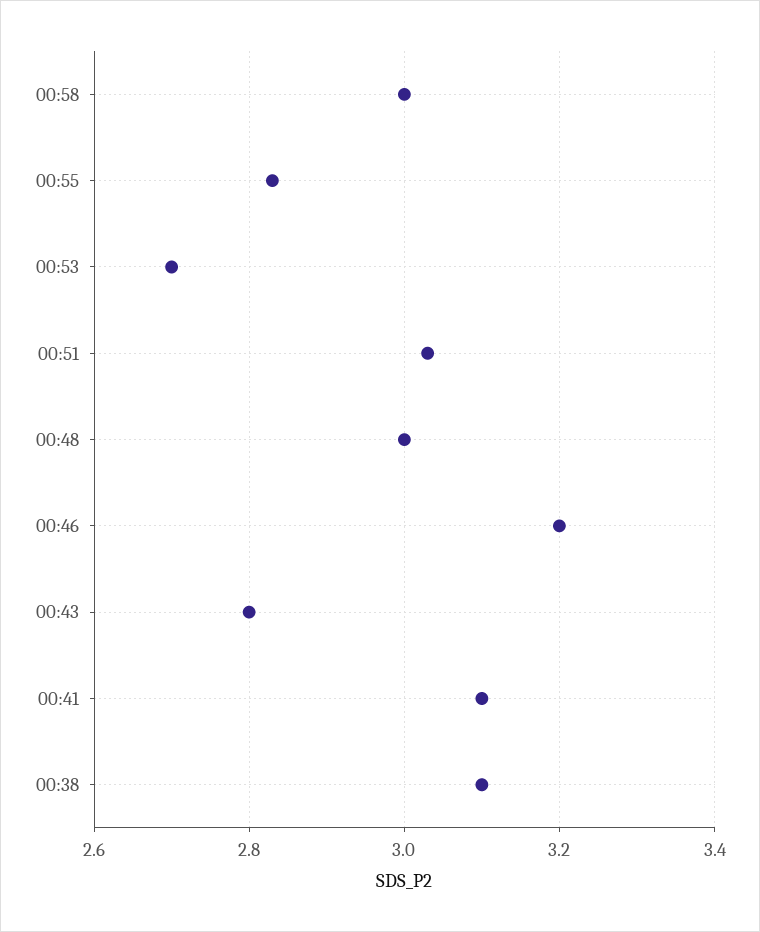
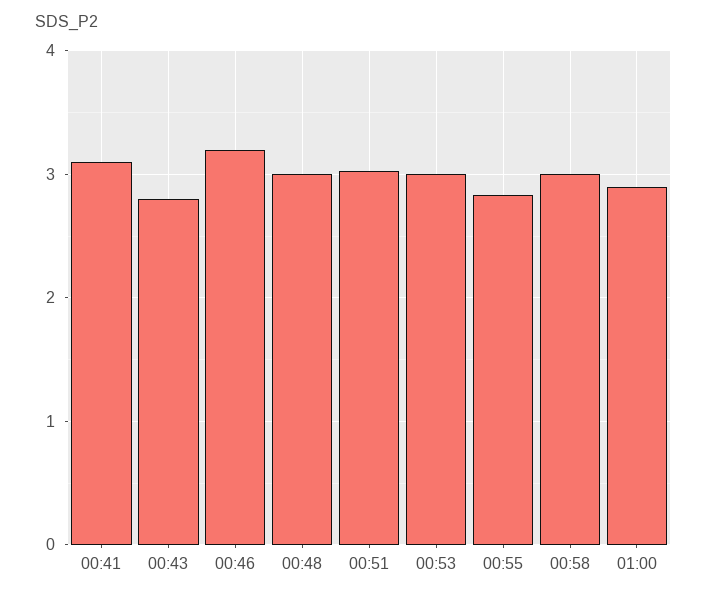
00:53: 2.7 -> 3
00:38: 3.1 -> none
01:00: none -> 2.9

